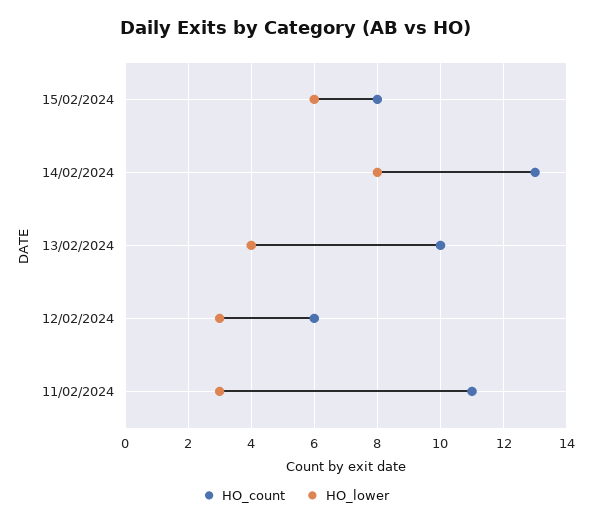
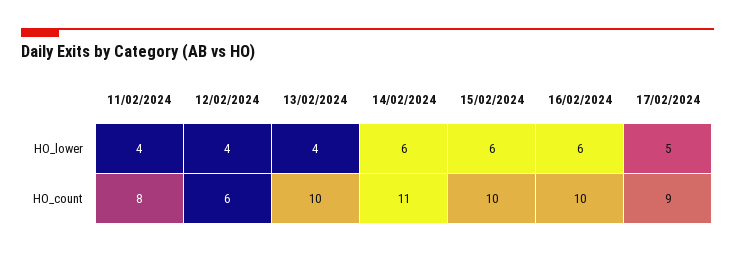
HO_count, 15/02/2024: 8 -> 10
HO_count, 14/02/2024: 13 -> 11
HO_lower, 14/02/2024: 8 -> 6
HO_lower, 12/02/2024: 3 -> 4
HO_count, 11/02/2024: 11 -> 8
HO_lower, 11/02/2024: 3 -> 4
HO_lower, 16/02/2024: none -> 6
HO_lower, 17/02/2024: none -> 5
HO_count, 16/02/2024: none -> 10
HO_count, 17/02/2024: none -> 9

